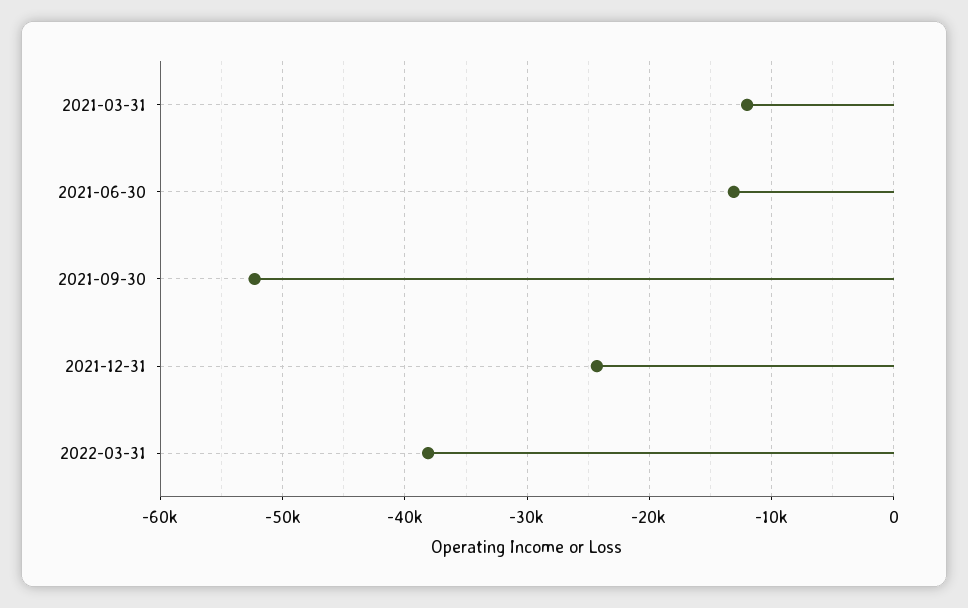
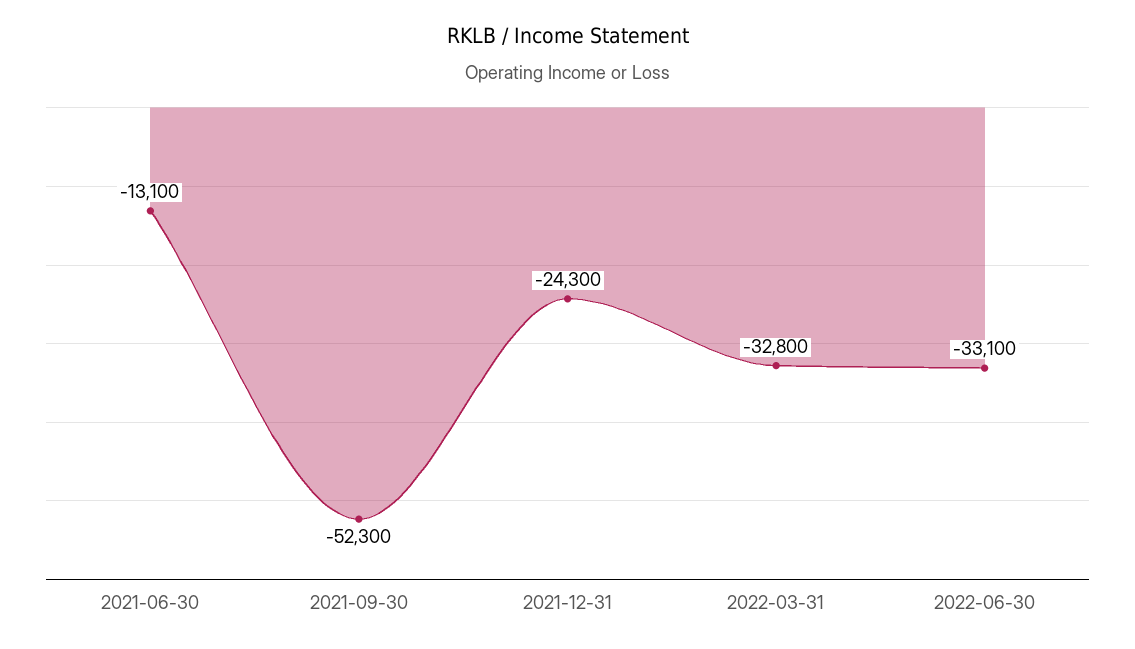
2021-03-31: -12000 -> none
2022-03-31: -38000 -> -32800
2022-06-30: none -> -33100

